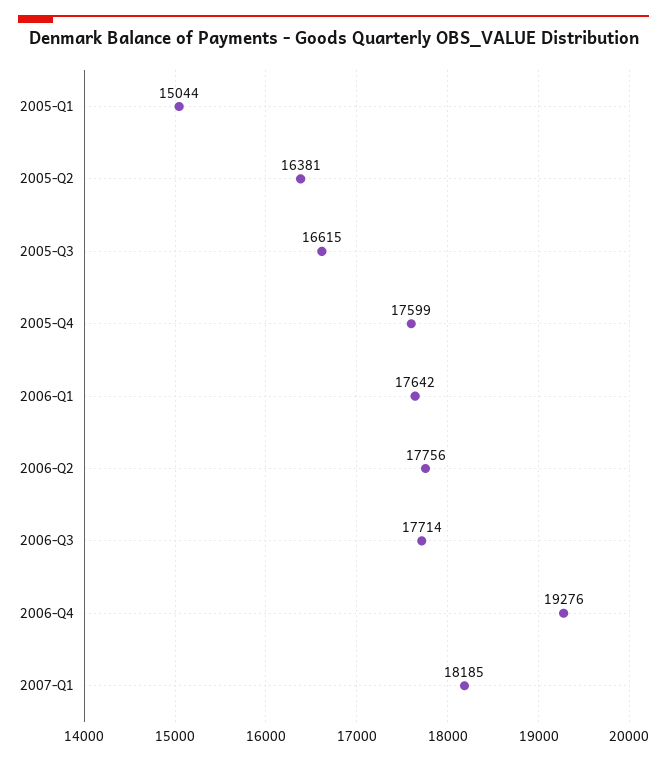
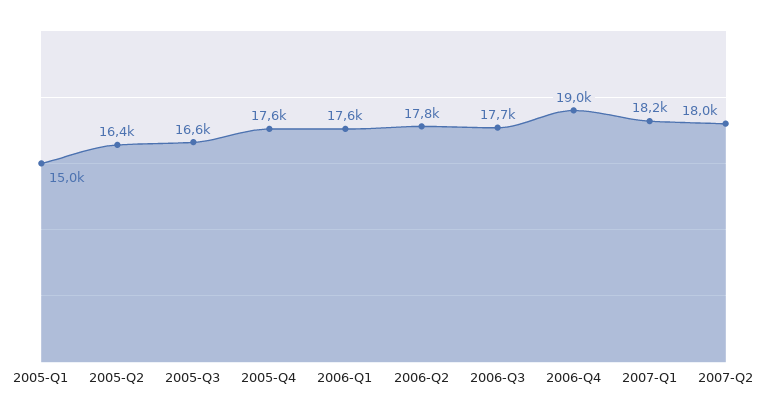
2006-Q4: 19276 -> 19000
2007-Q2: none -> 18000

